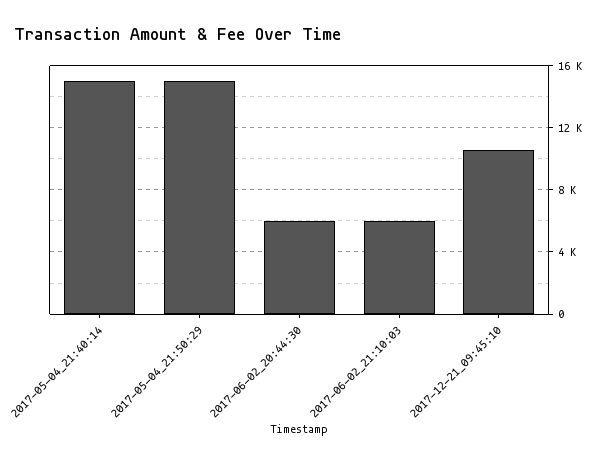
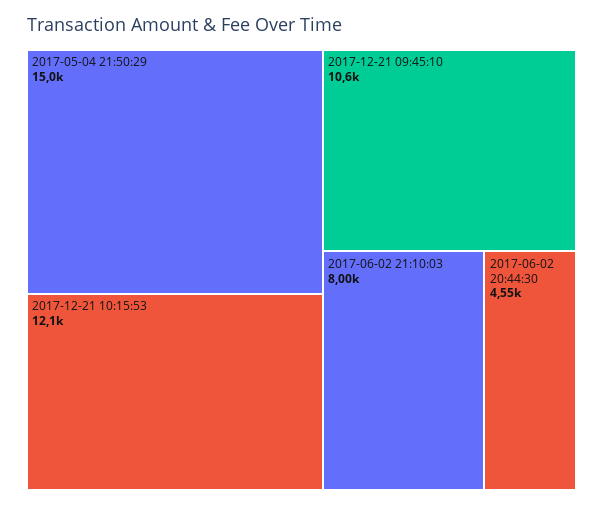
2017-05-04_21:40:14: 15000 -> none
2017-06-02_20:44:30: 6000 -> 4550
2017-06-02_21:10:03: 6000 -> 8000
2017-12-21 10:15:53: none -> 12100

